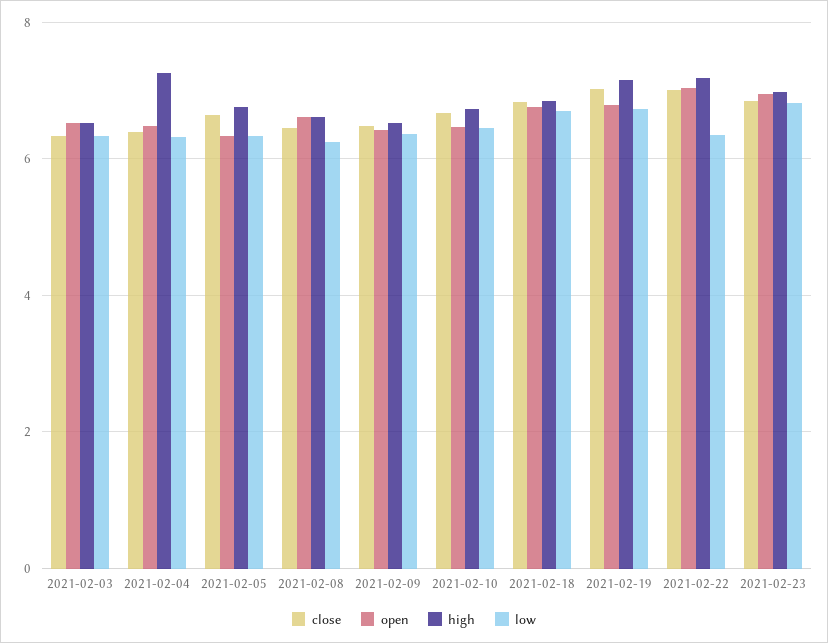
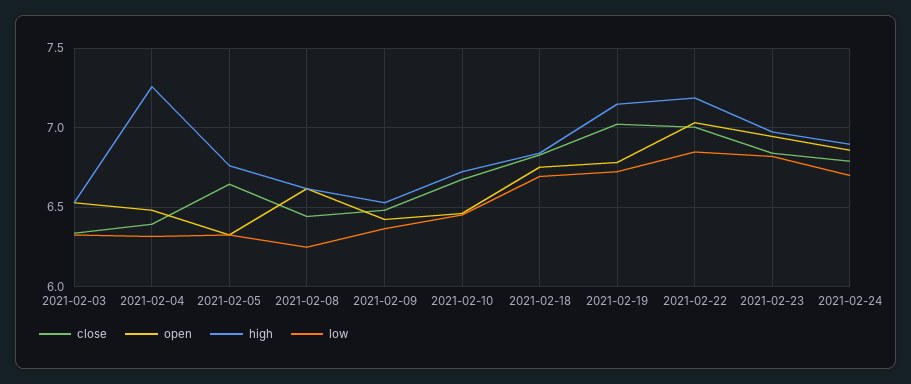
low, 2021-02-22: 6.4 -> 6.85
close, 2021-02-24: none -> 6.8
open, 2021-02-24: none -> 6.85
high, 2021-02-24: none -> 6.9
low, 2021-02-24: none -> 6.7

